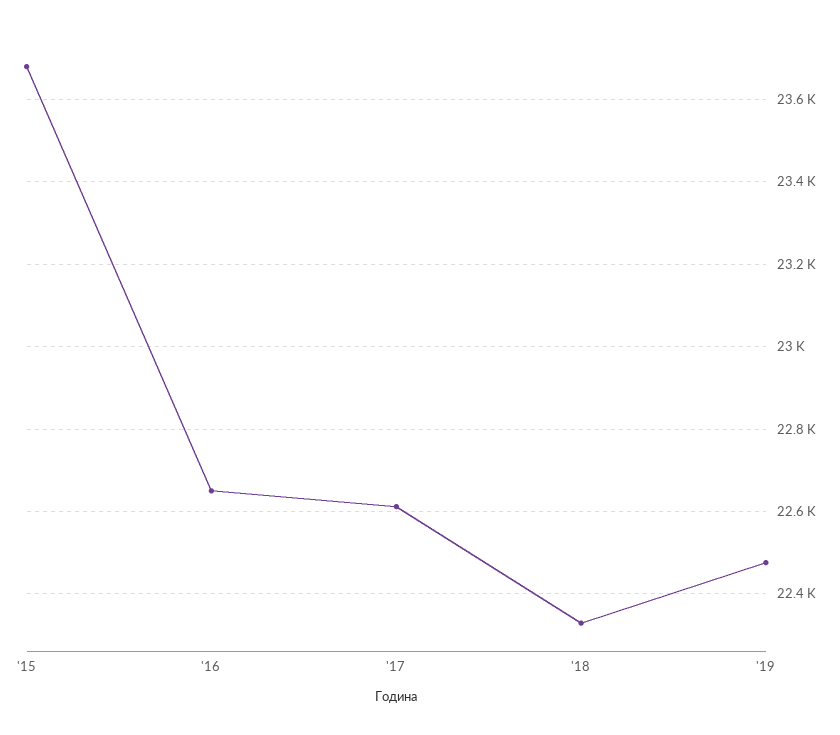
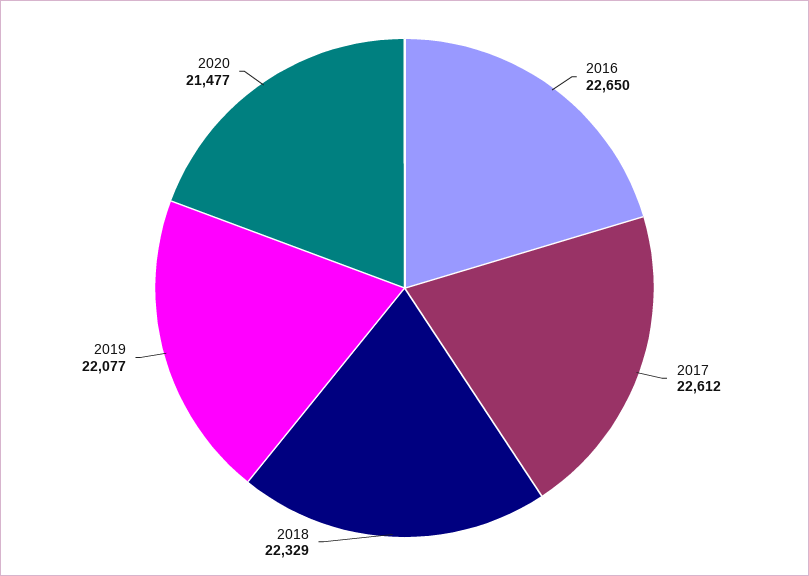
'15: 23680 -> none
'19: 22480 -> 22077
2020: none -> 21477

